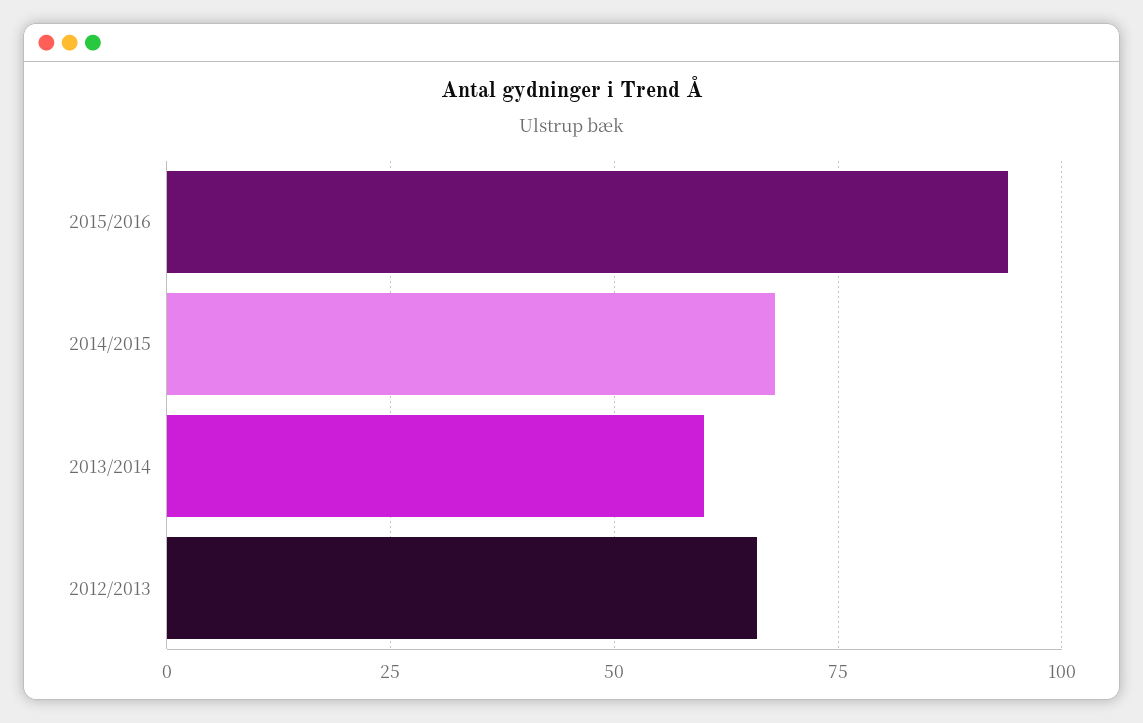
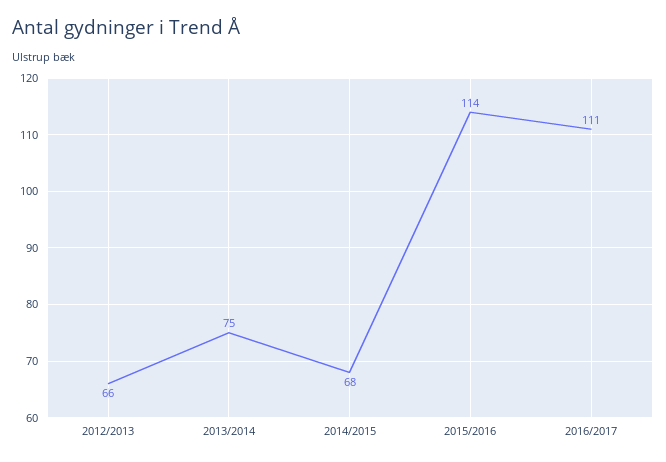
2015/2016: 95 -> 114
2013/2014: 60 -> 75
2016/2017: none -> 111

